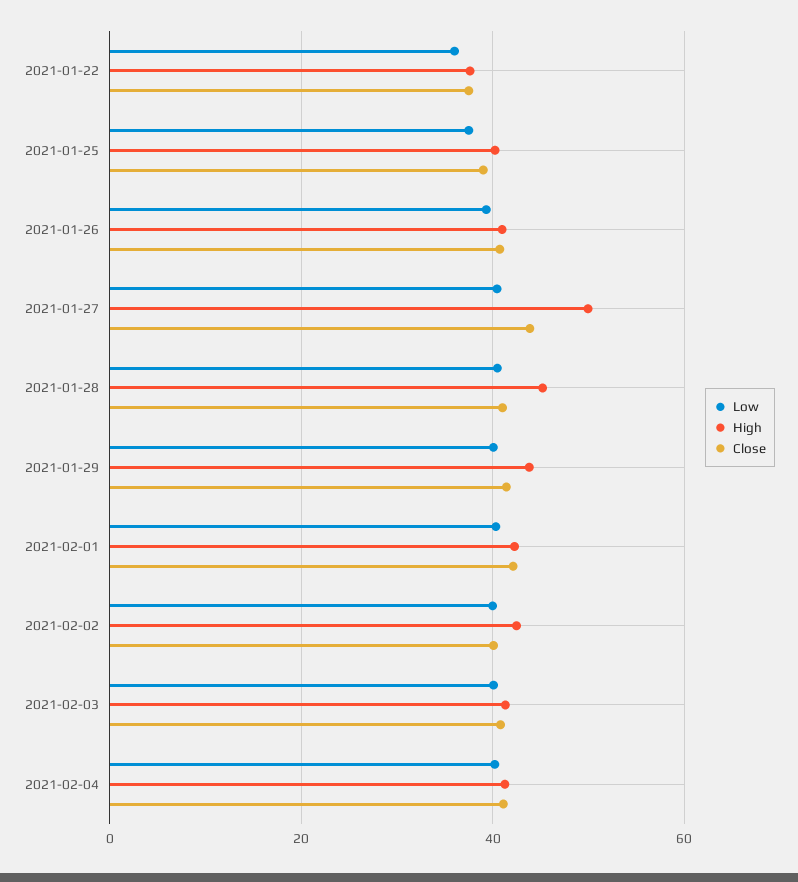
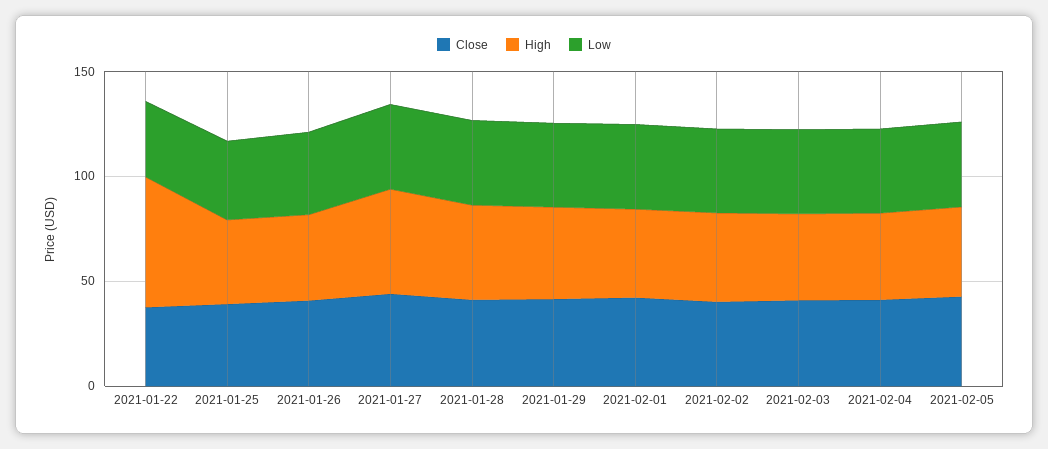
High, 2021-01-22: 38 -> 60
Close, 2021-02-05: none -> 40
High, 2021-02-05: none -> 40
Low, 2021-02-05: none -> 40

